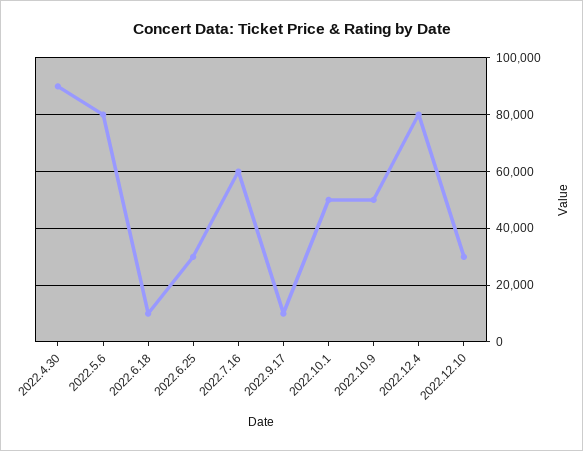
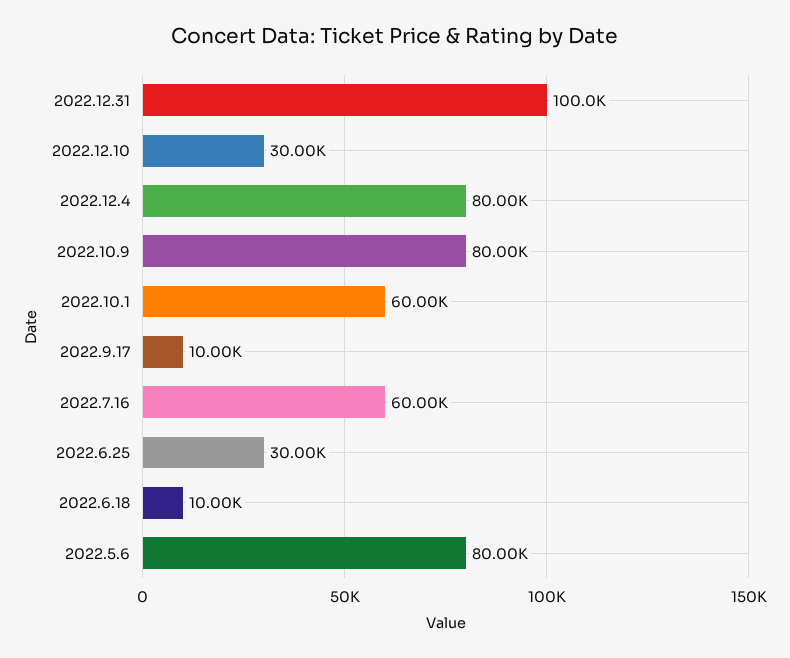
2022.4.30: 90000 -> none
2022.10.1: 50000 -> 60000
2022.10.9: 50000 -> 80000
2022.12.31: none -> 100000

